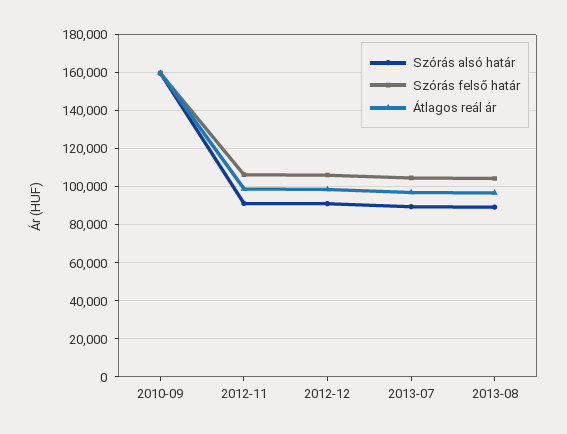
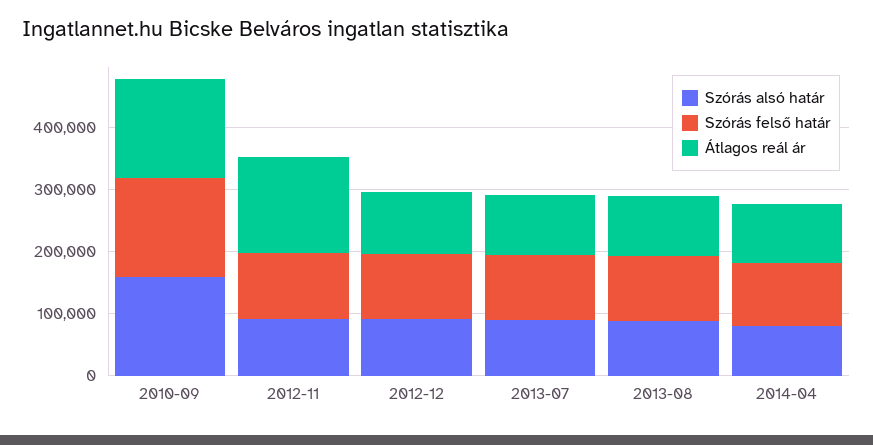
Átlagos reál ár, 2012-11: 100000 -> 160000
Szórás alsó határ, 2014-04: none -> 80000
Szórás felső határ, 2014-04: none -> 100000
Átlagos reál ár, 2014-04: none -> 100000

